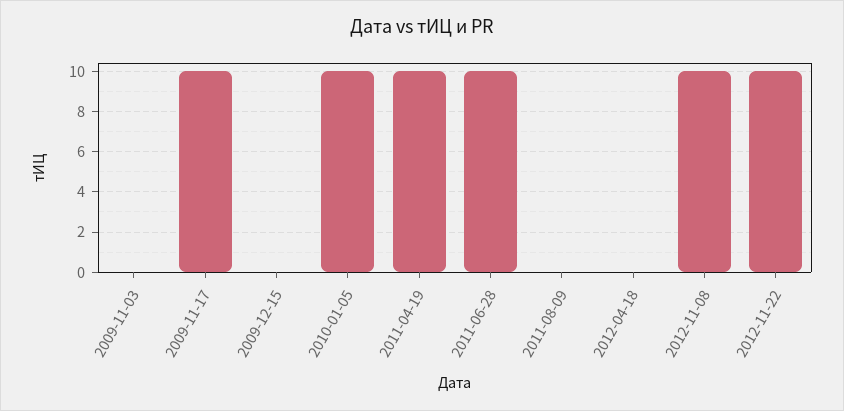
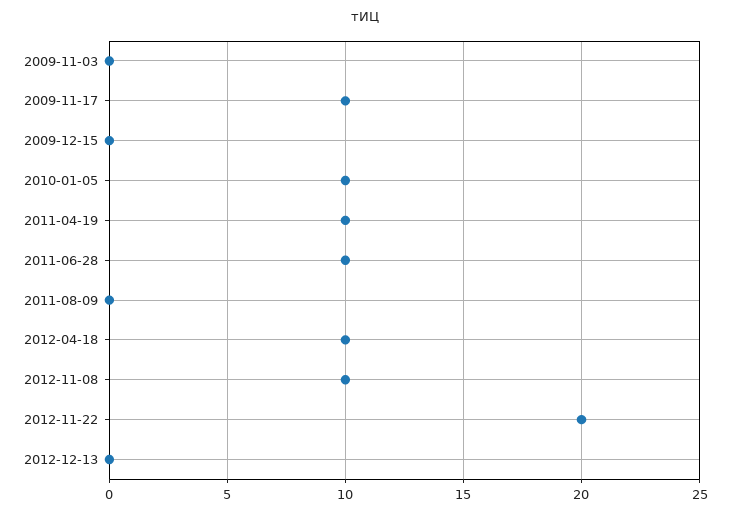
2012-04-18: 0 -> 10
2012-11-22: 10 -> 20
2012-12-13: none -> 0

